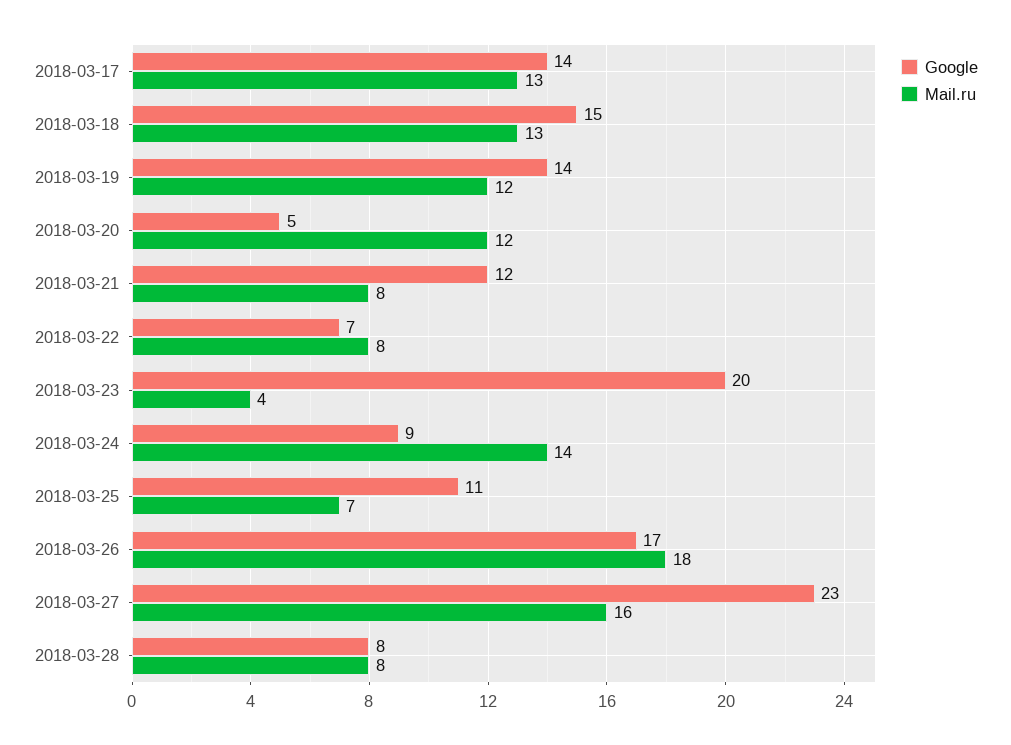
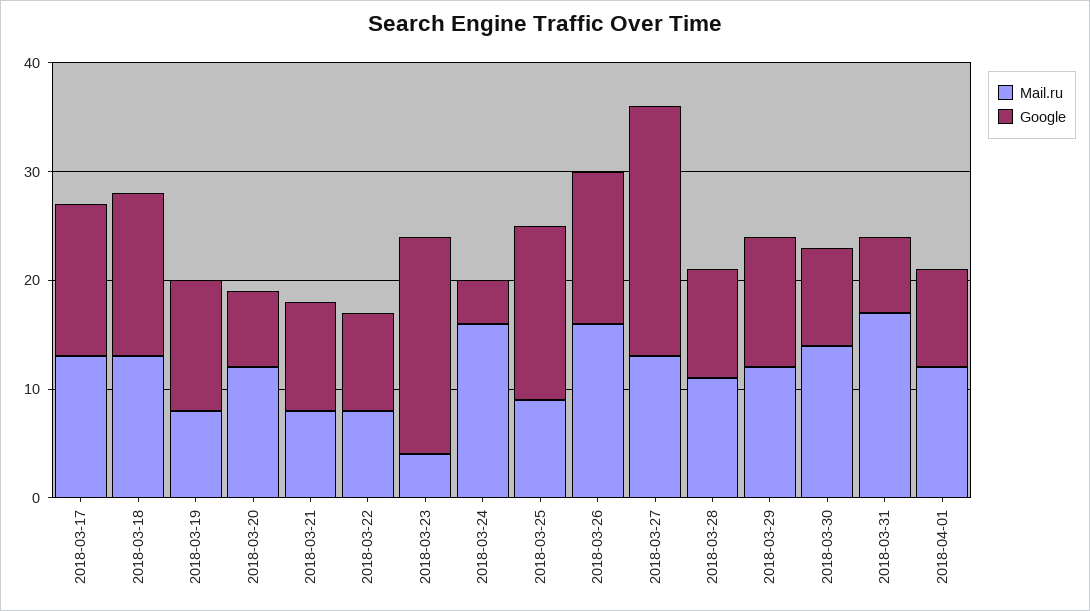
Google, 2018-03-19: 14 -> 12
Mail.ru, 2018-03-19: 12 -> 8
Google, 2018-03-20: 5 -> 7
Google, 2018-03-21: 12 -> 10
Google, 2018-03-22: 7 -> 9
Google, 2018-03-24: 9 -> 4
Mail.ru, 2018-03-24: 14 -> 16
Google, 2018-03-25: 11 -> 16
Mail.ru, 2018-03-25: 7 -> 9
Google, 2018-03-26: 17 -> 14
Mail.ru, 2018-03-26: 18 -> 16
Mail.ru, 2018-03-27: 16 -> 13
Google, 2018-03-28: 8 -> 10
Mail.ru, 2018-03-28: 8 -> 11
Mail.ru, 2018-03-29: none -> 12
Google, 2018-03-29: none -> 12
Mail.ru, 2018-03-30: none -> 14
Google, 2018-03-30: none -> 9
Mail.ru, 2018-03-31: none -> 17
Google, 2018-03-31: none -> 7
Mail.ru, 2018-04-01: none -> 12
Google, 2018-04-01: none -> 9

